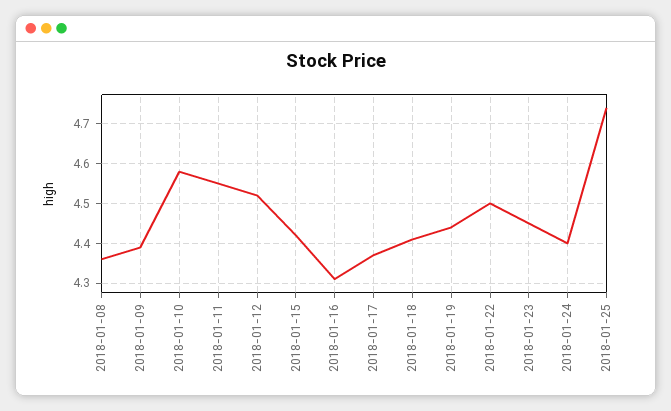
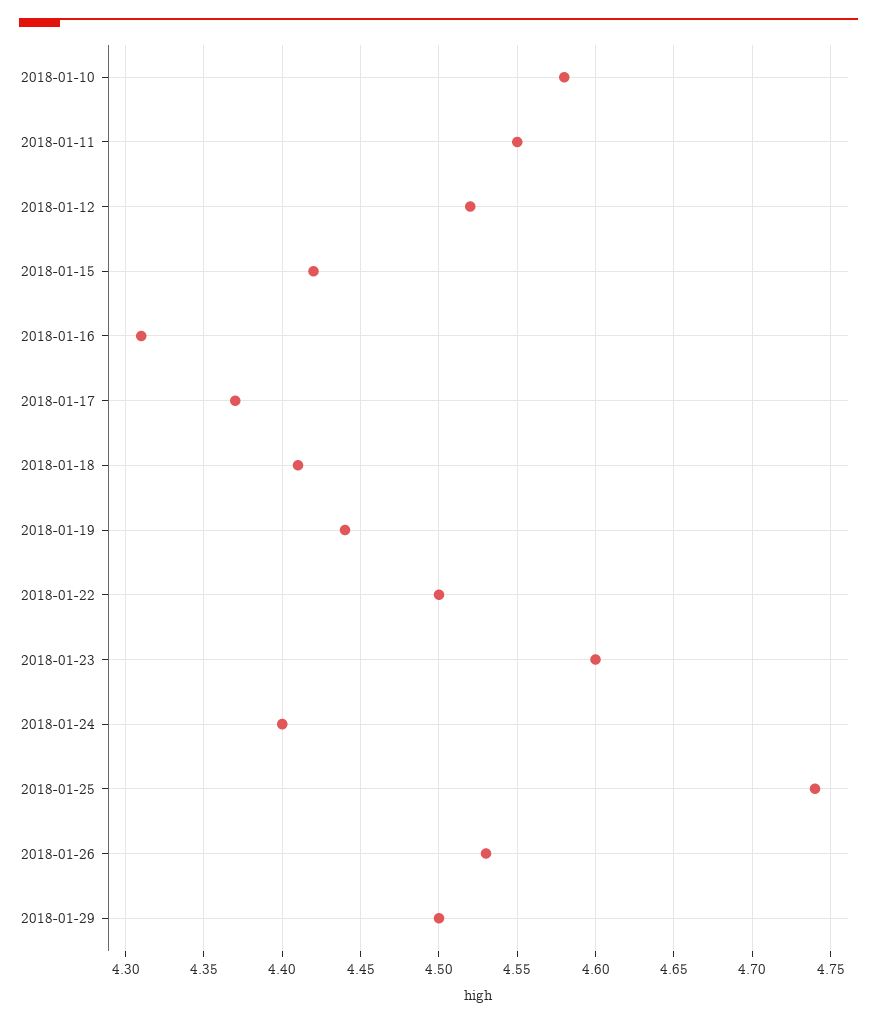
2018-01-08: 4.35 -> none
2018-01-09: 4.4 -> none
2018-01-23: 4.45 -> 4.6
2018-01-26: none -> 4.53
2018-01-29: none -> 4.5

